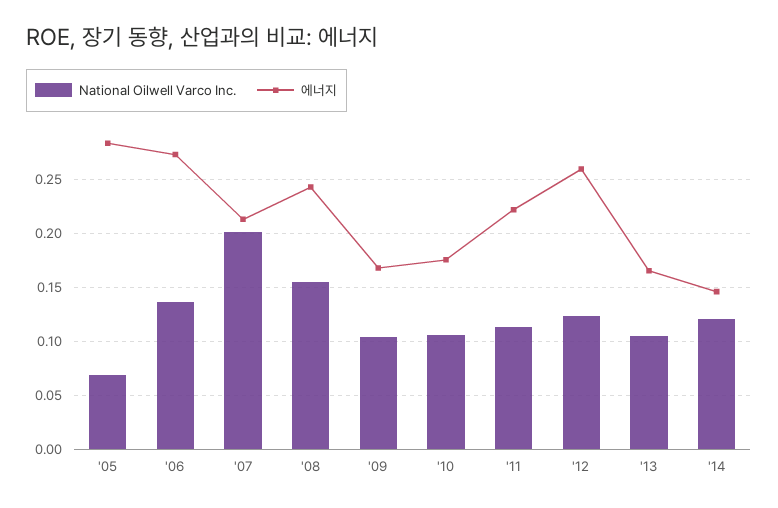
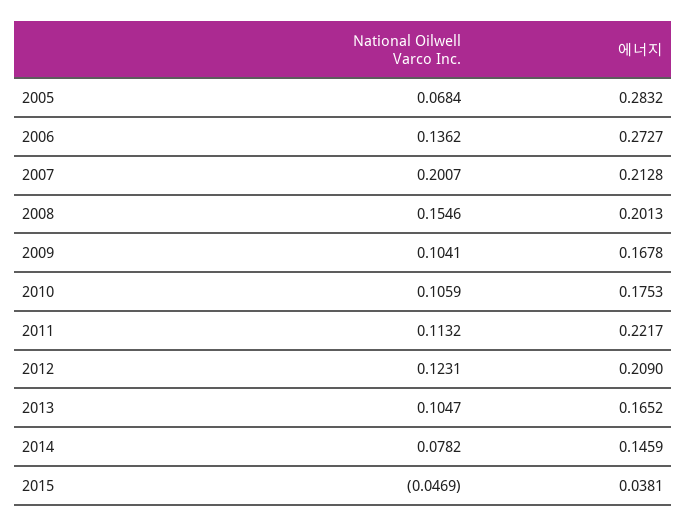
에너지, '08: 0.24 -> 0.2013
에너지, '12: 0.26 -> 0.209
National Oilwell Varco Inc., '14: 0.12 -> 0.0782
National Oilwell Varco Inc., 2015: none -> -0.0469
에너지, 2015: none -> 0.0381

